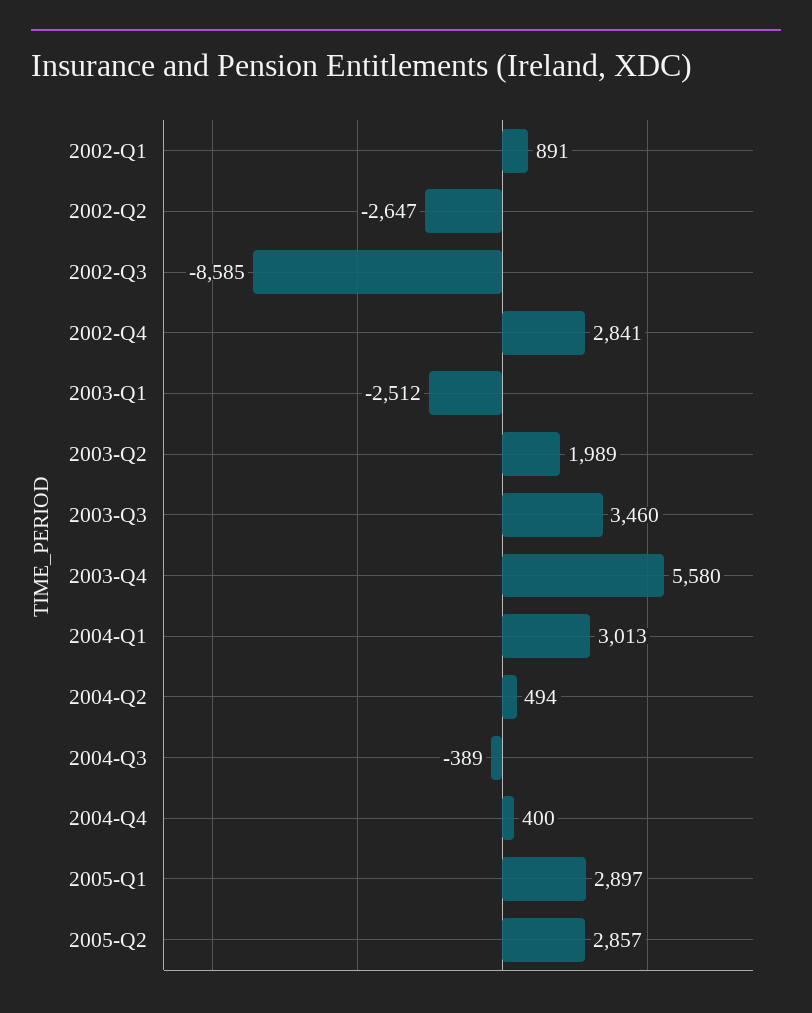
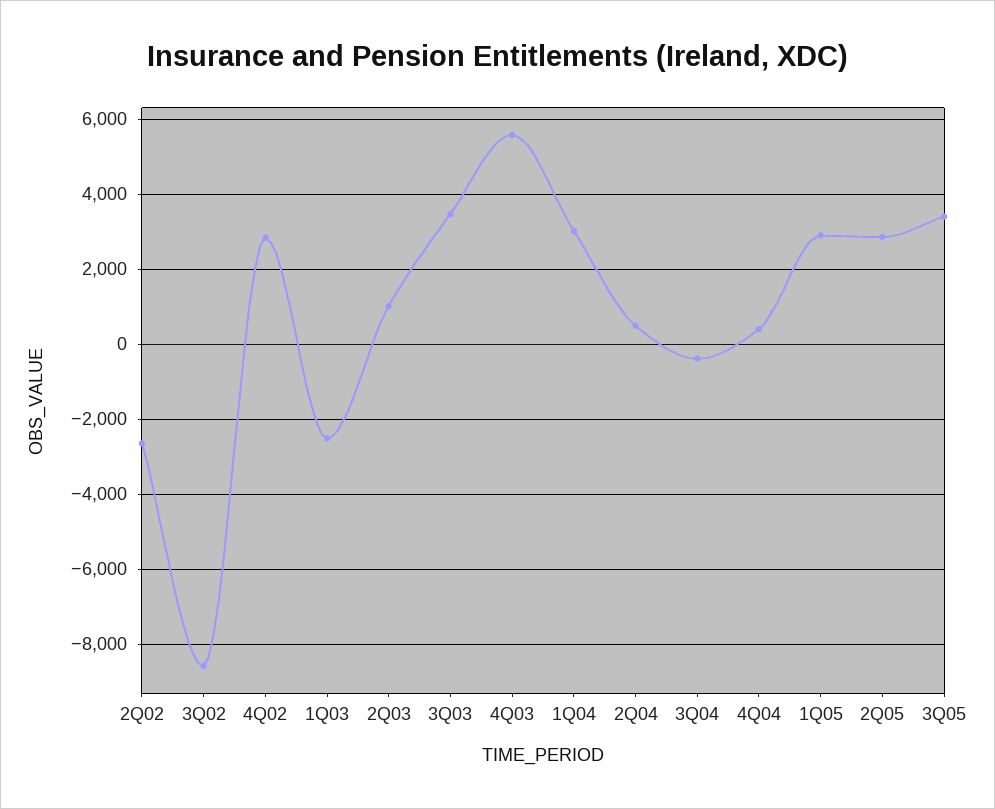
2002-Q1: 891 -> none
2003-Q2: 1989 -> 1000
3Q05: none -> 3400

